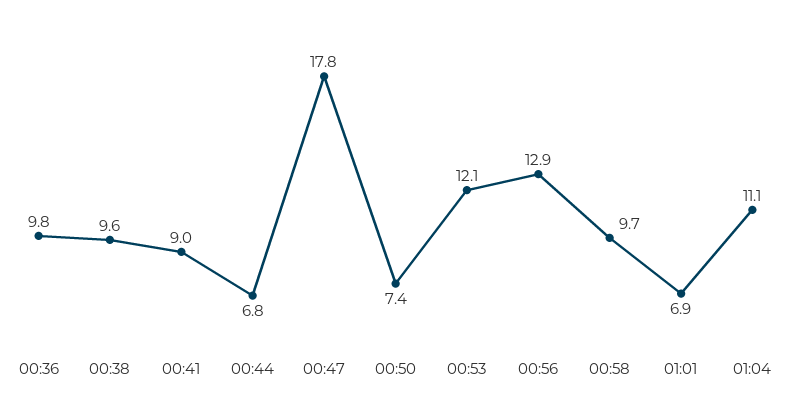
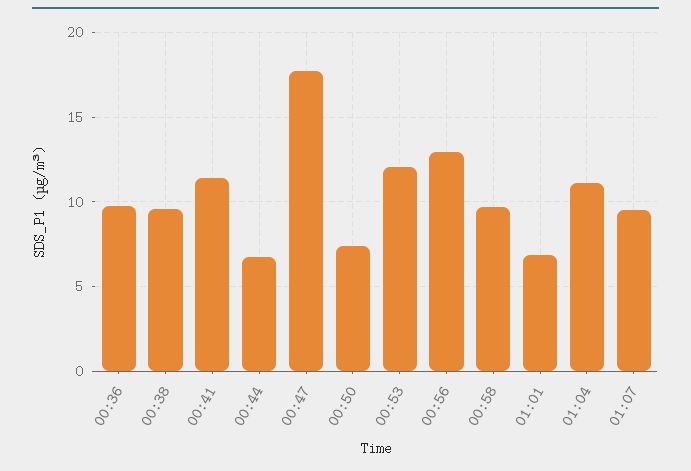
00:41: 9 -> 11.5
01:07: none -> 9.5

